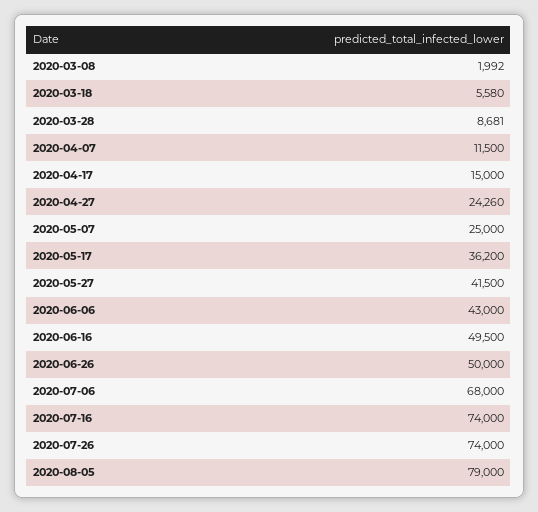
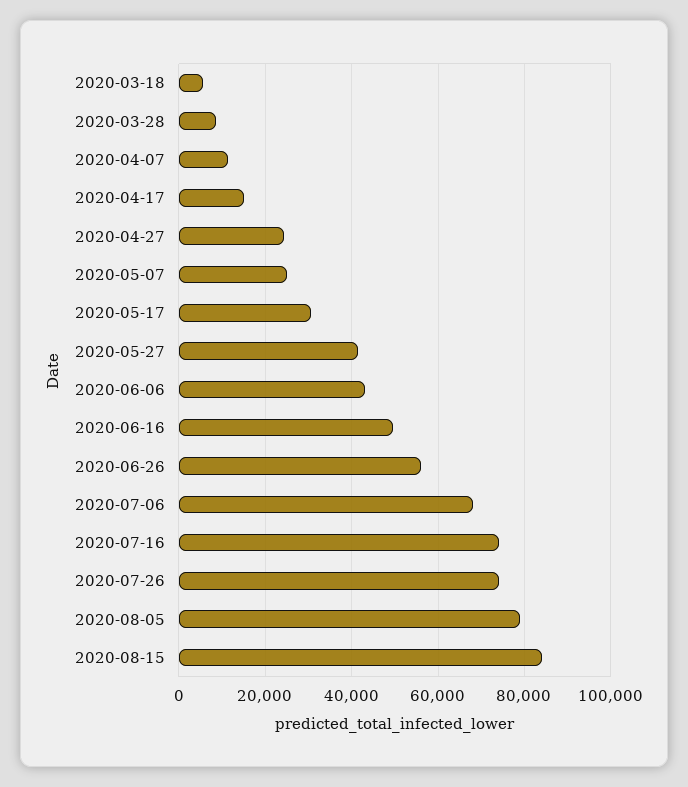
2020-03-08: 1992 -> none
2020-05-17: 36200 -> 30000
2020-06-26: 50000 -> 56000
2020-08-15: none -> 84000

